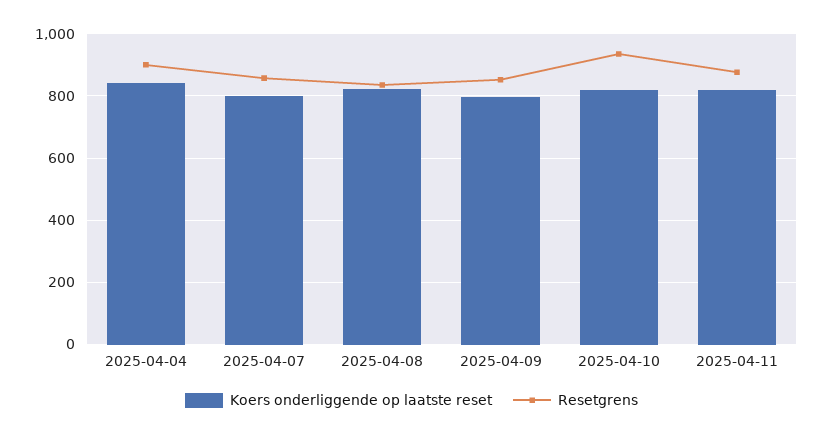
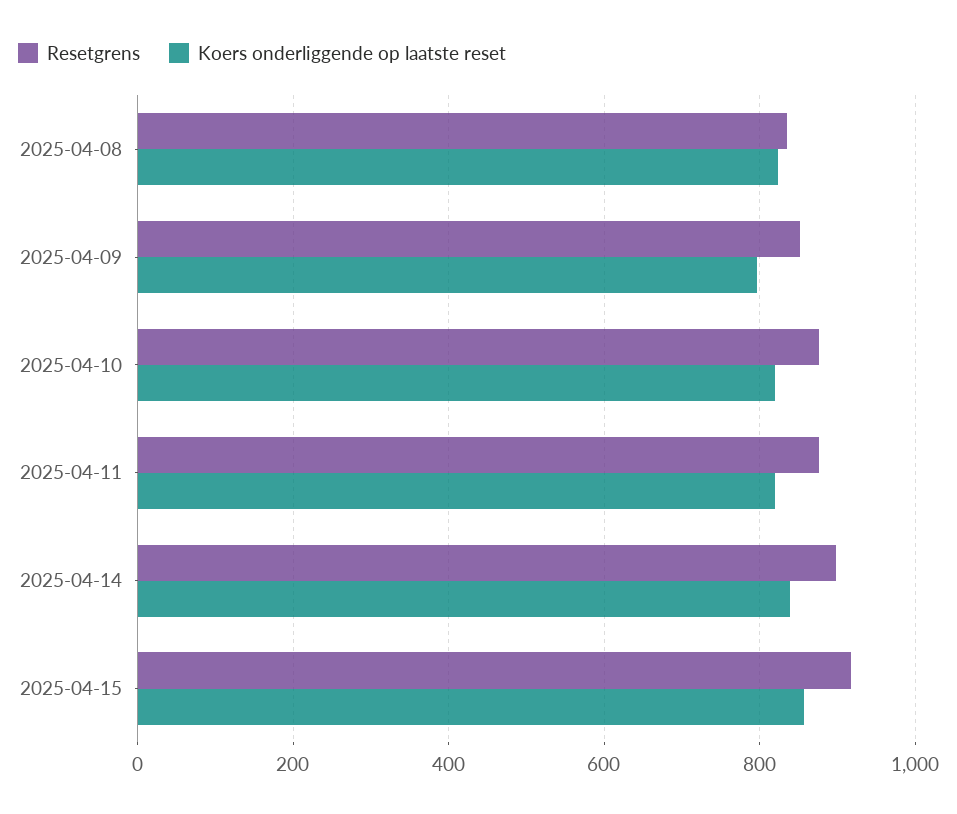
Koers onderliggende op laatste reset, 2025-04-04: 840 -> none
Resetgrens, 2025-04-04: 900 -> none
Koers onderliggende op laatste reset, 2025-04-07: 800 -> none
Resetgrens, 2025-04-07: 860 -> none
Resetgrens, 2025-04-10: 940 -> 880
Resetgrens, 2025-04-14: none -> 900
Koers onderliggende op laatste reset, 2025-04-14: none -> 840
Resetgrens, 2025-04-15: none -> 920
Koers onderliggende op laatste reset, 2025-04-15: none -> 860

